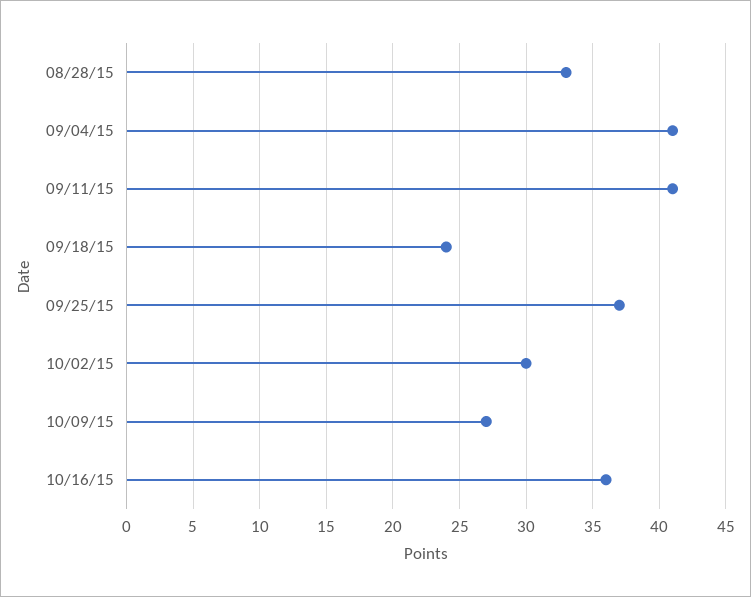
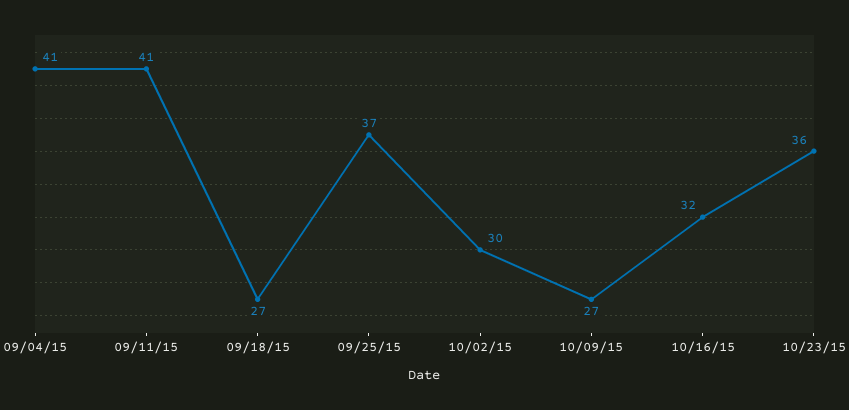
08/28/15: 33 -> none
09/18/15: 24 -> 27
10/16/15: 36 -> 32
10/23/15: none -> 36

